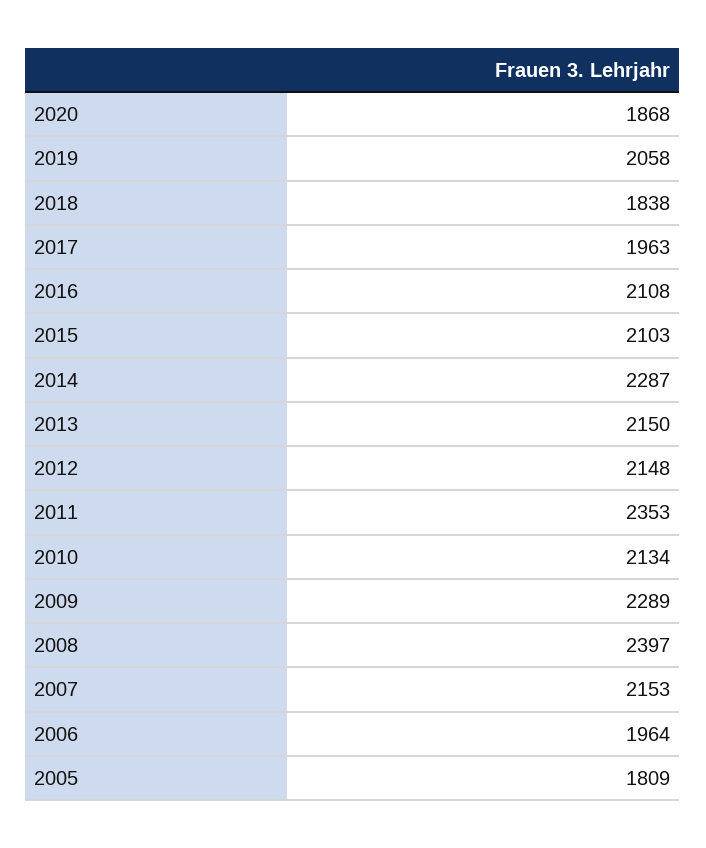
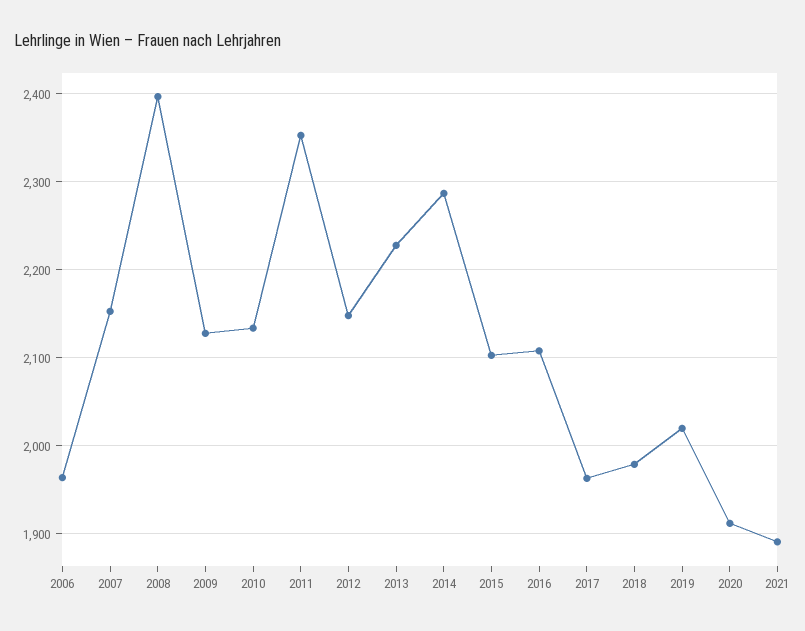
2020: 1868 -> 1910
2019: 2058 -> 2020
2018: 1838 -> 1980
2013: 2150 -> 2230
2009: 2289 -> 2130
2005: 1809 -> none
2021: none -> 1890

